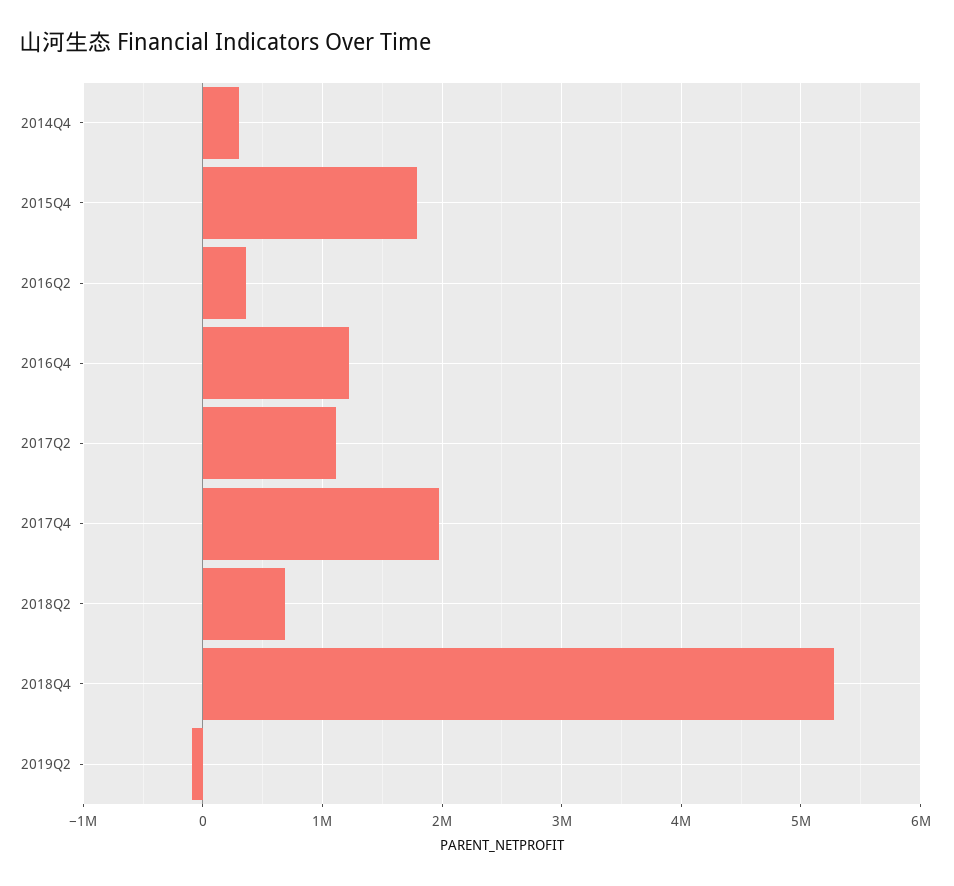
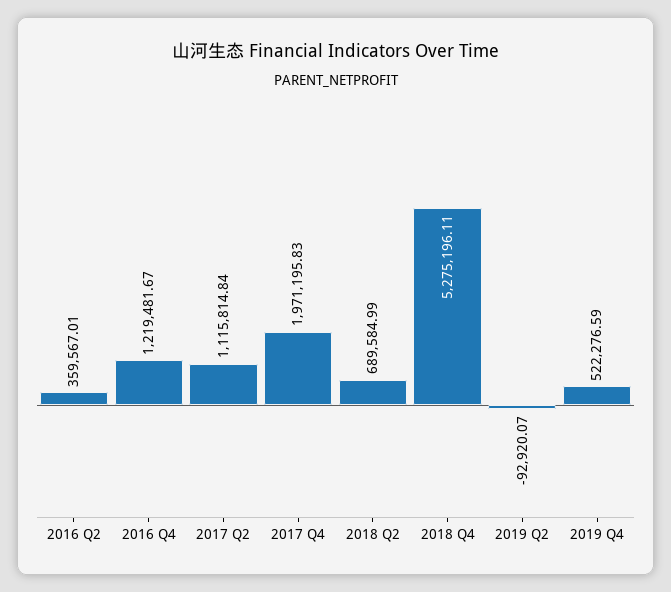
2014Q4: 300000 -> none
2015Q4: 1800000 -> none
2019 Q4: none -> 522276.59

